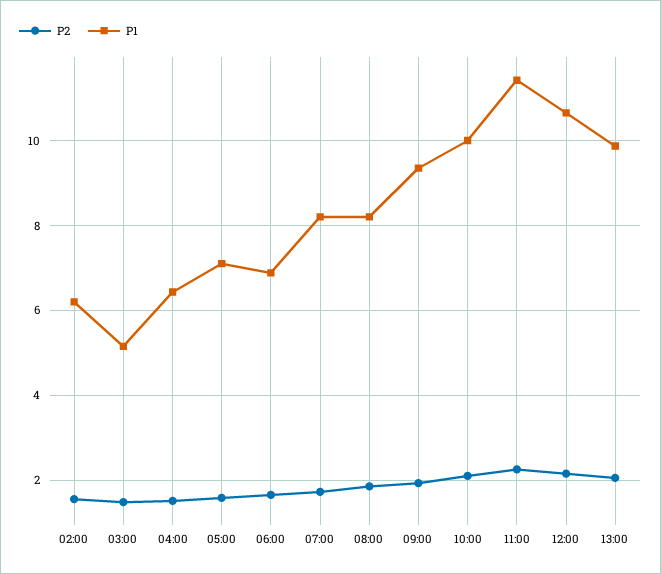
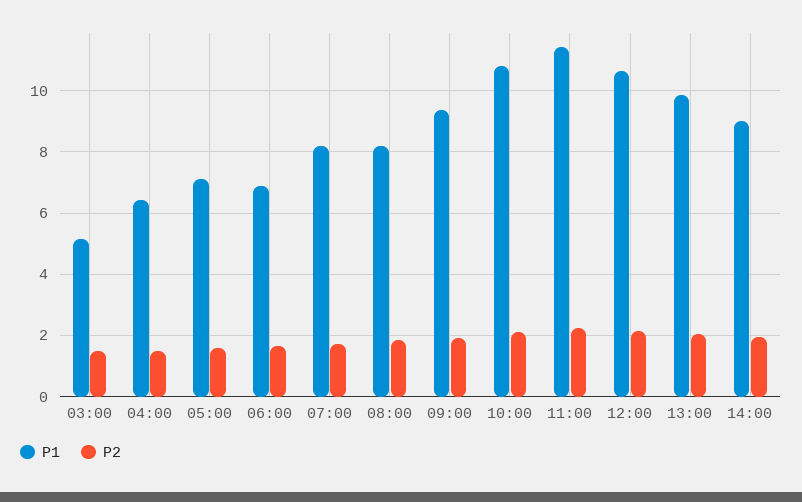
P2, 02:00: 1.6 -> none
P1, 02:00: 6.2 -> none
P1, 10:00: 10 -> 10.8
P1, 14:00: none -> 9
P2, 14:00: none -> 2

